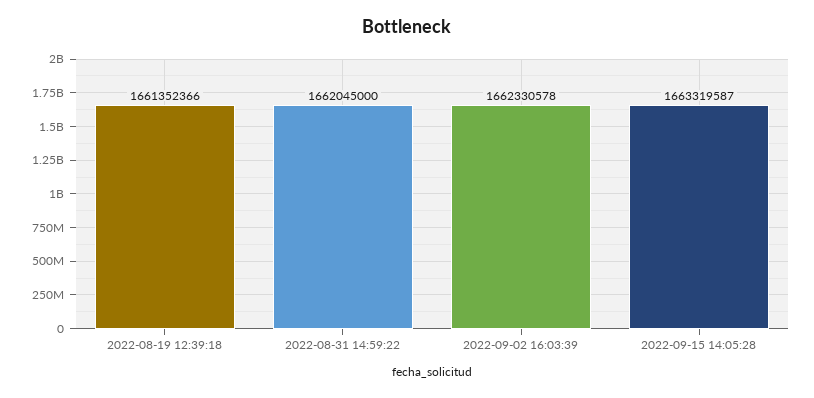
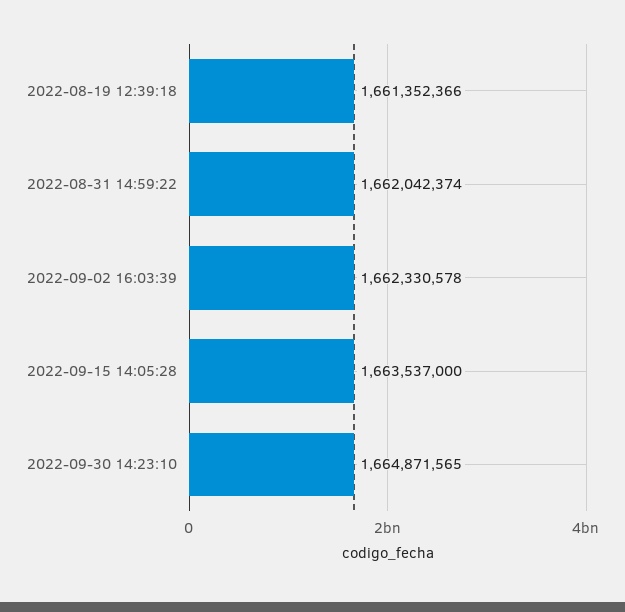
2022-08-31 14:59:22: 1662045000 -> 1662042374
2022-09-15 14:05:28: 1663319587 -> 1663537000
2022-09-30 14:23:10: none -> 1664871565

